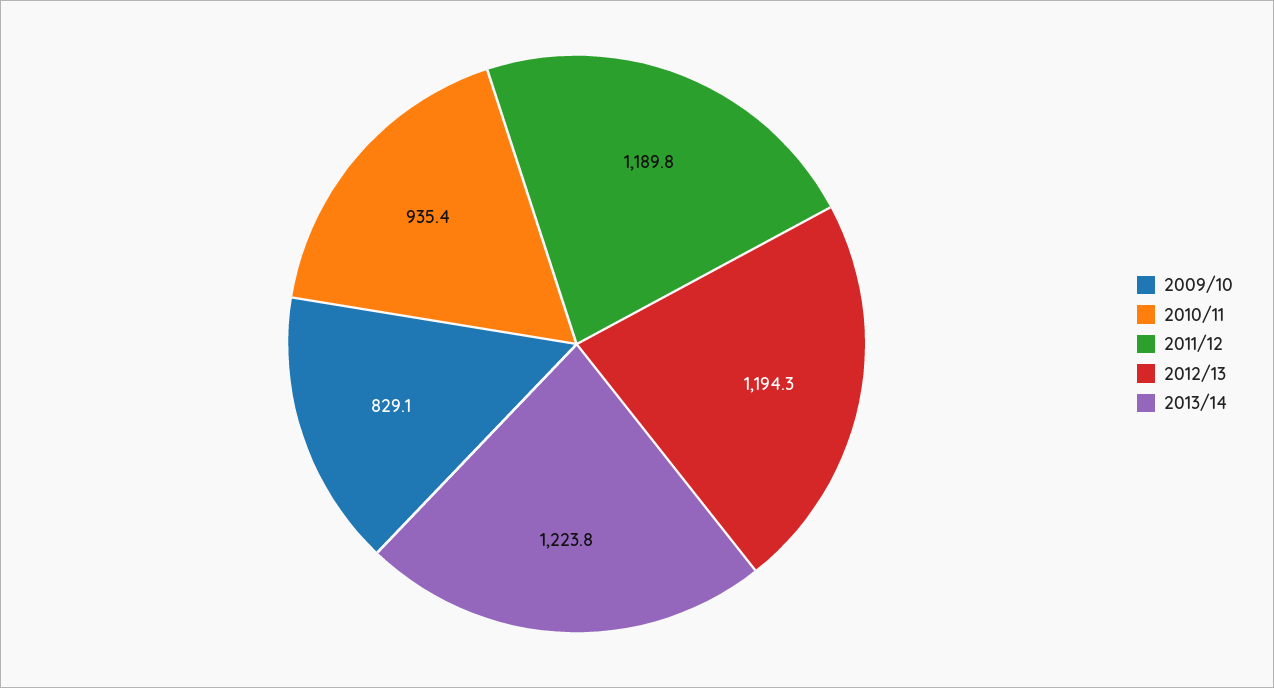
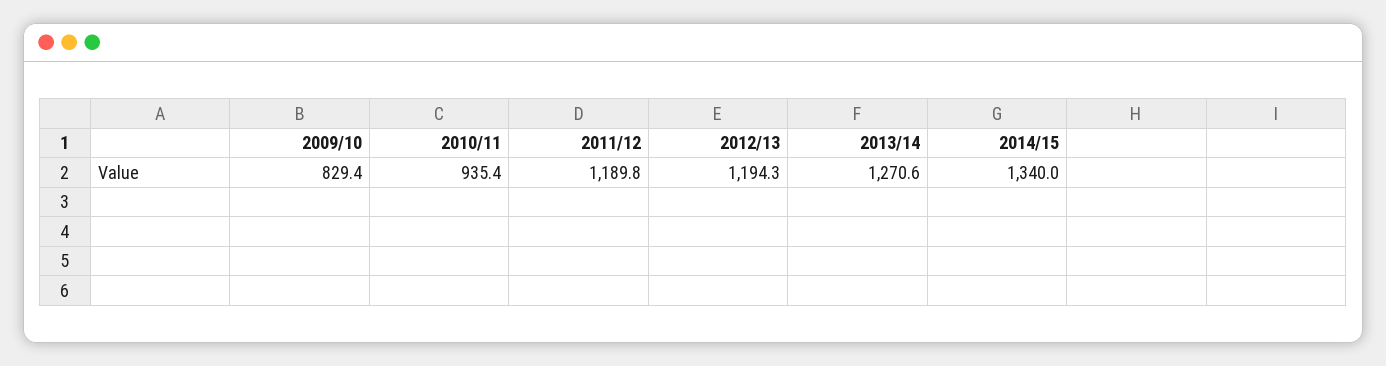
2009/10: 829.1 -> 829.4
2013/14: 1223.8 -> 1270.6
2014/15: none -> 1340

